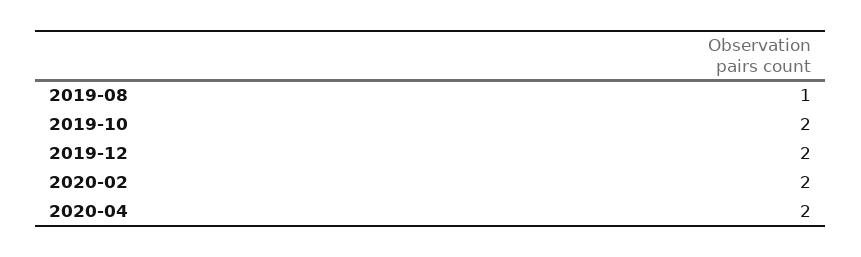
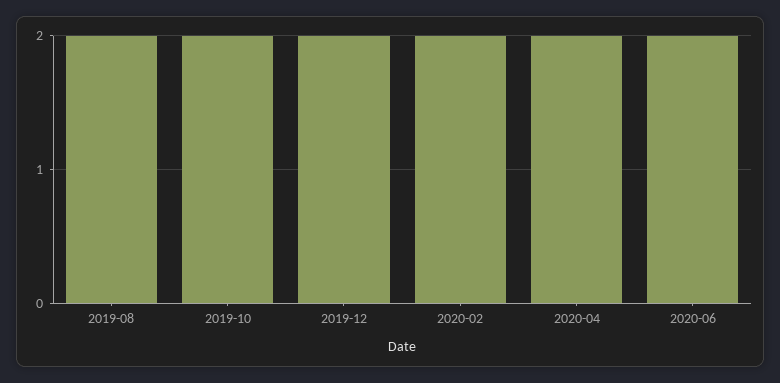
2019-08: 1 -> 2
2020-06: none -> 2

